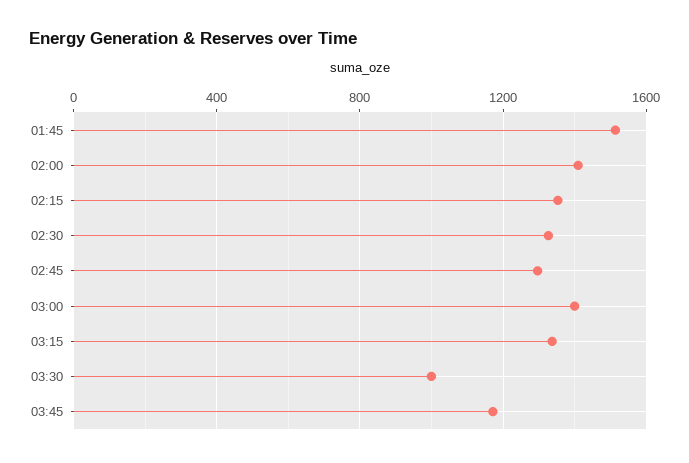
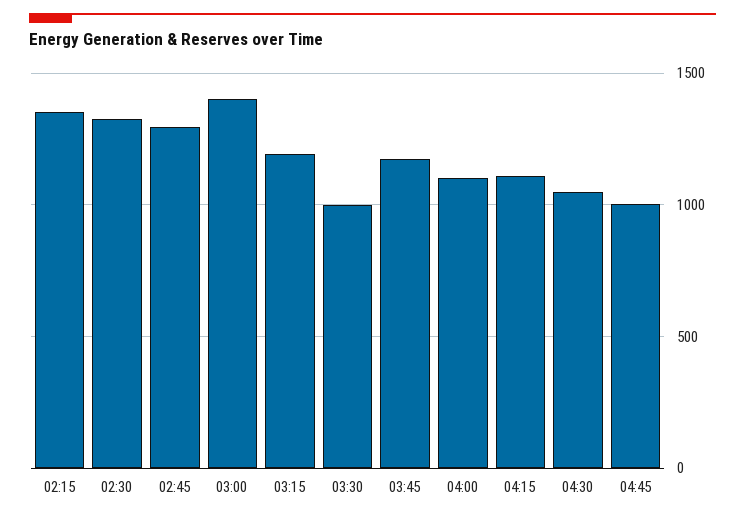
01:45: 1500 -> none
02:00: 1400 -> none
03:15: 1350 -> 1200
04:00: none -> 1100
04:15: none -> 1100
04:30: none -> 1050
04:45: none -> 1000

